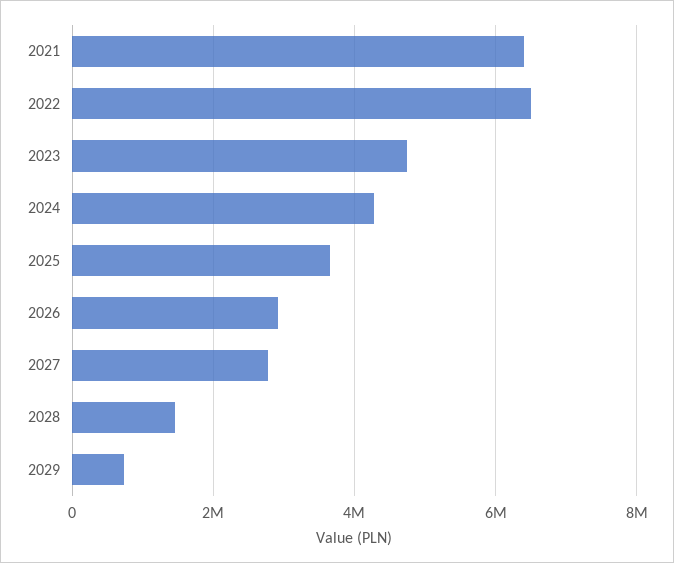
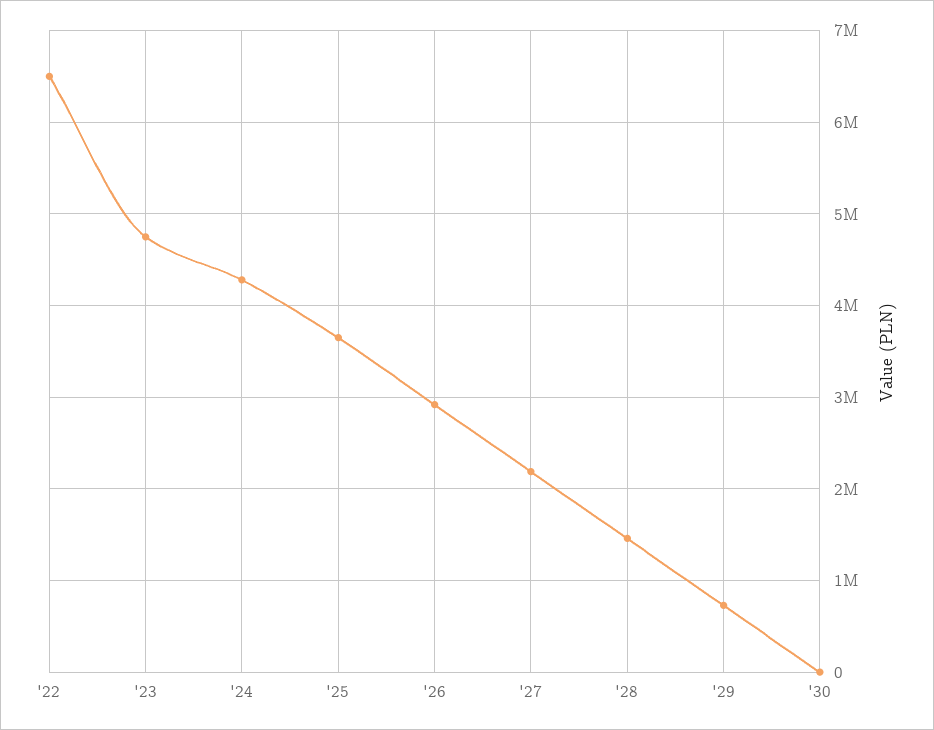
2021: 6400000 -> none
2027: 2800000 -> 2200000
'30: none -> 0

